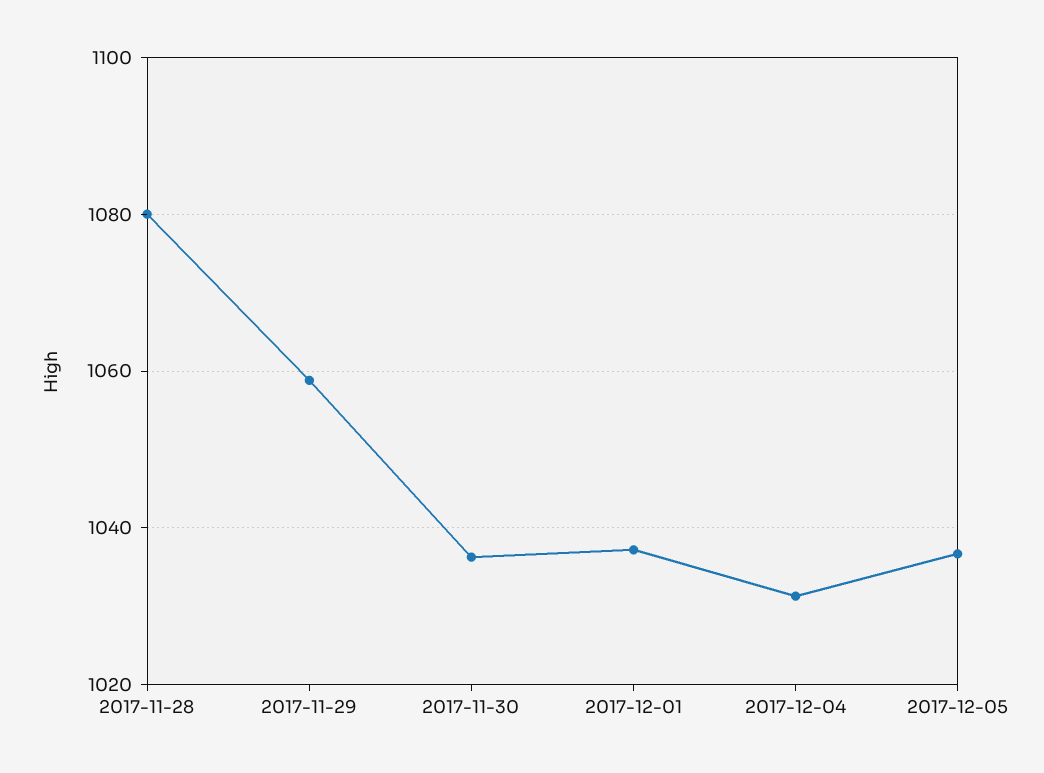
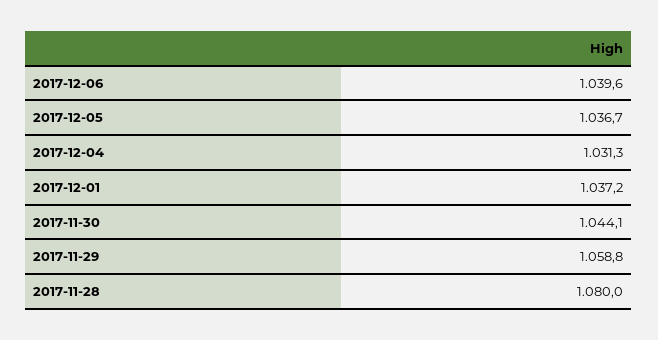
2017-11-30: 1036 -> 1044.1
2017-12-06: none -> 1039.6

